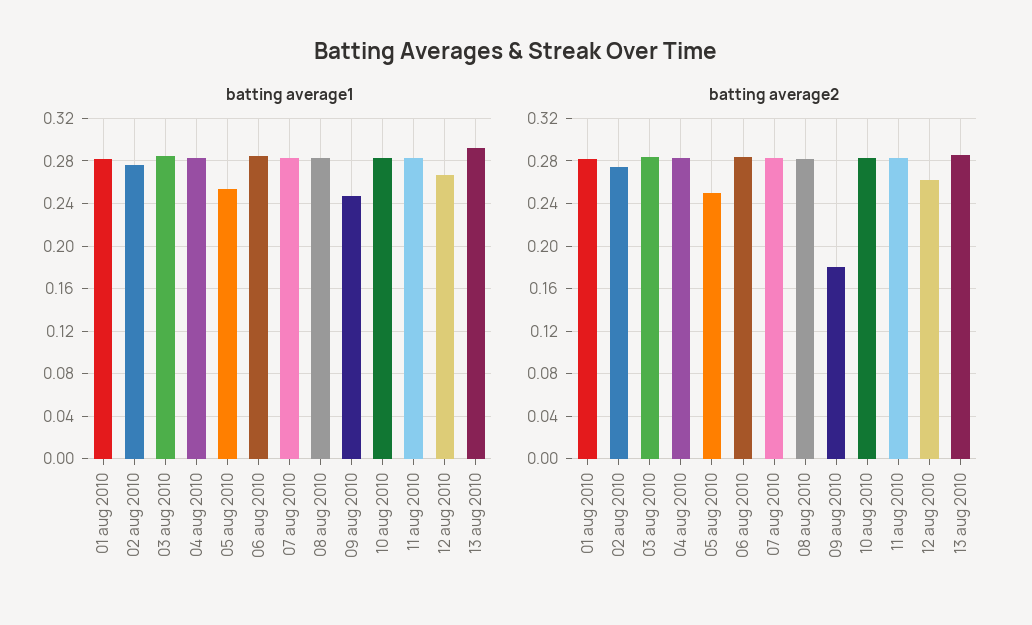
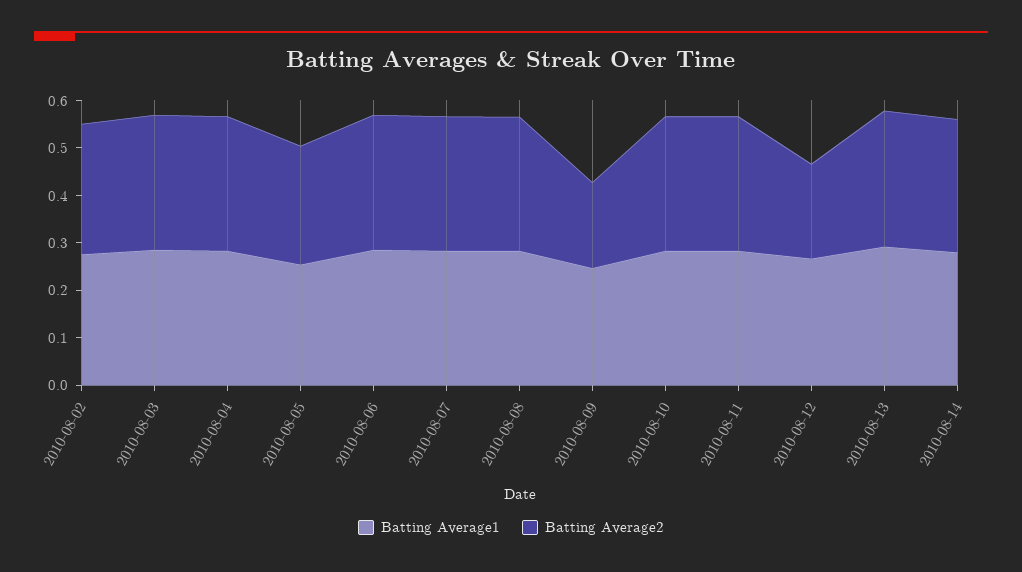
batting average1, 01 aug 2010: 0.28 -> none
batting average2, 01 aug 2010: 0.28 -> none
batting average2, 12 aug 2010: 0.26 -> 0.2
batting average1, 2010-08-14: none -> 0.28
batting average2, 2010-08-14: none -> 0.28

